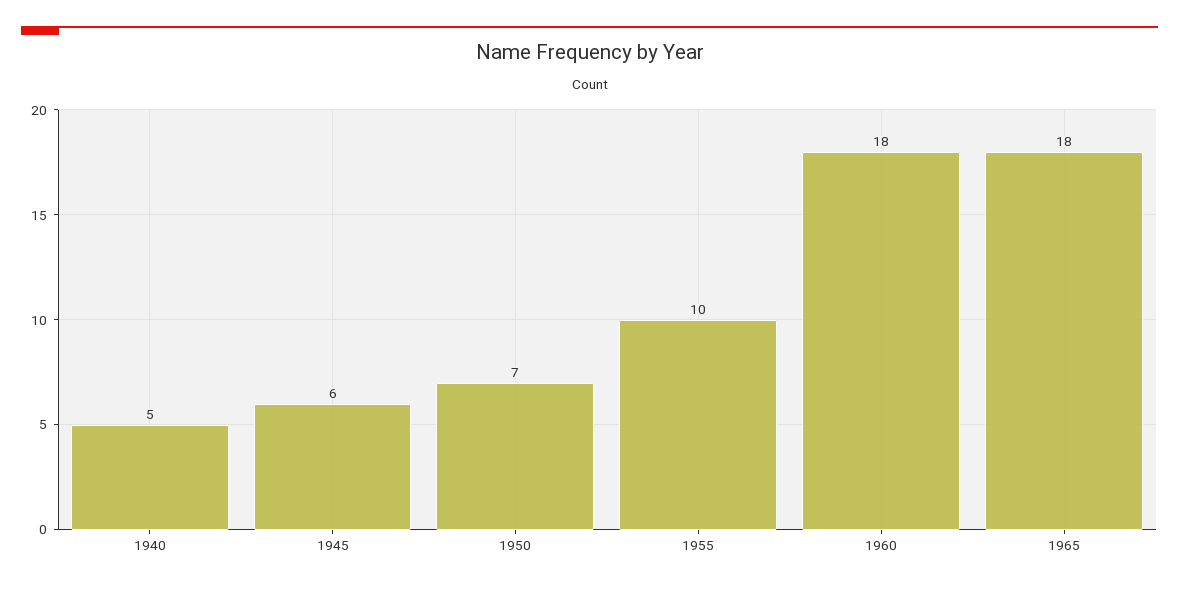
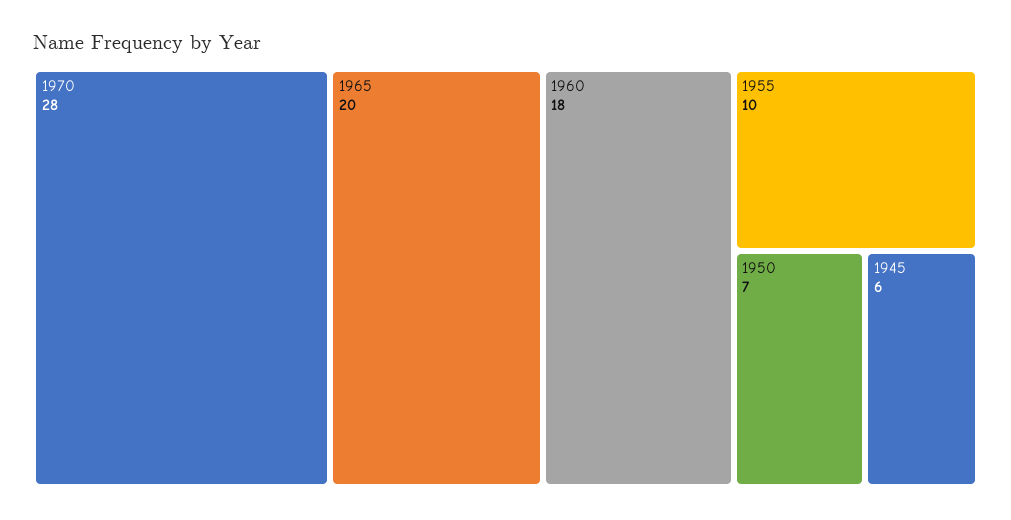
1940: 5 -> none
1965: 18 -> 20
1970: none -> 28

